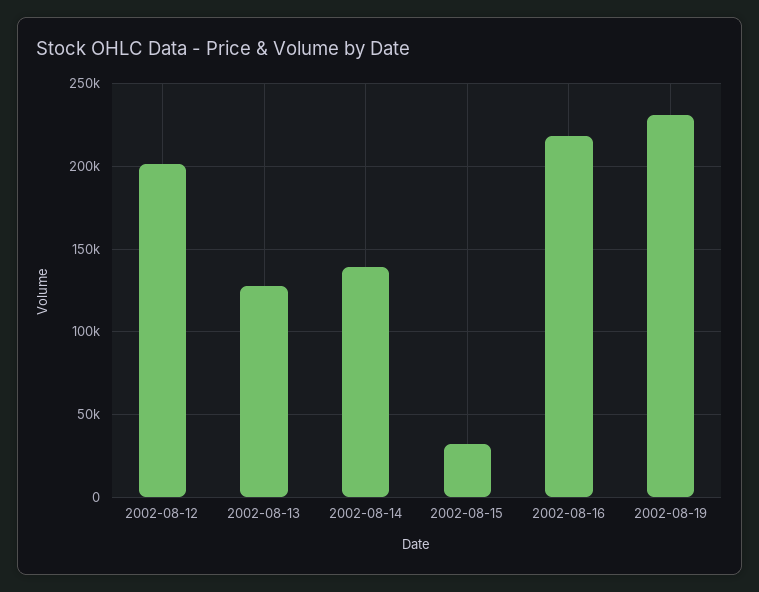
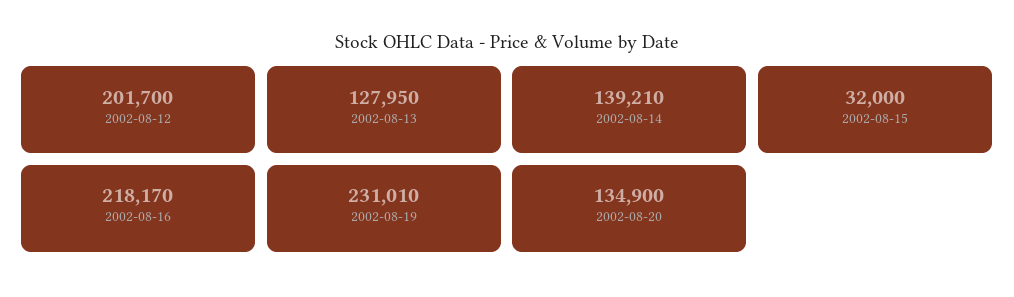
2002-08-20: none -> 134900

